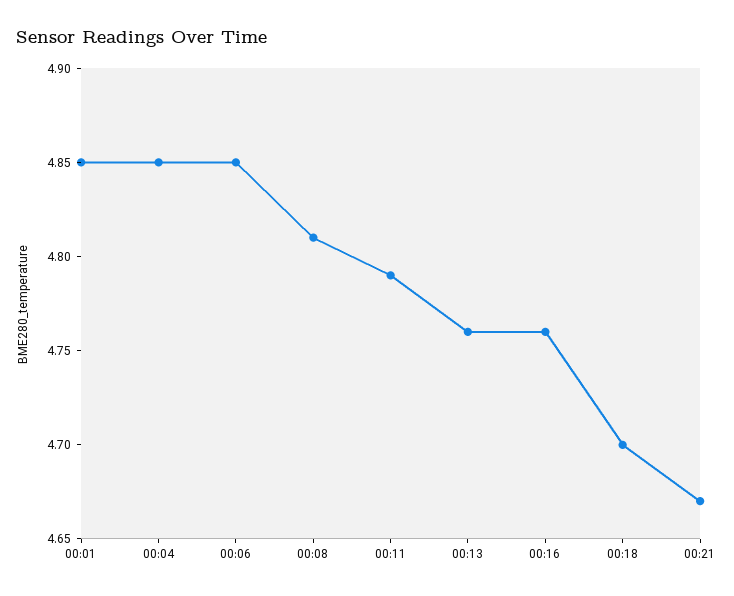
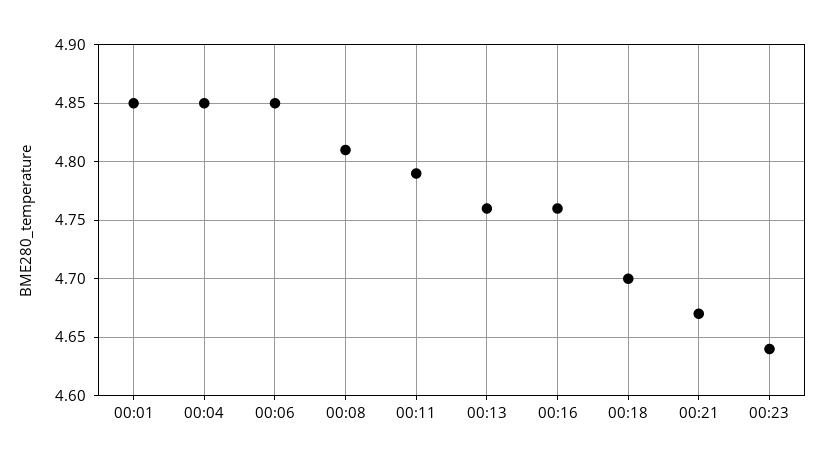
00:23: none -> 4.64

